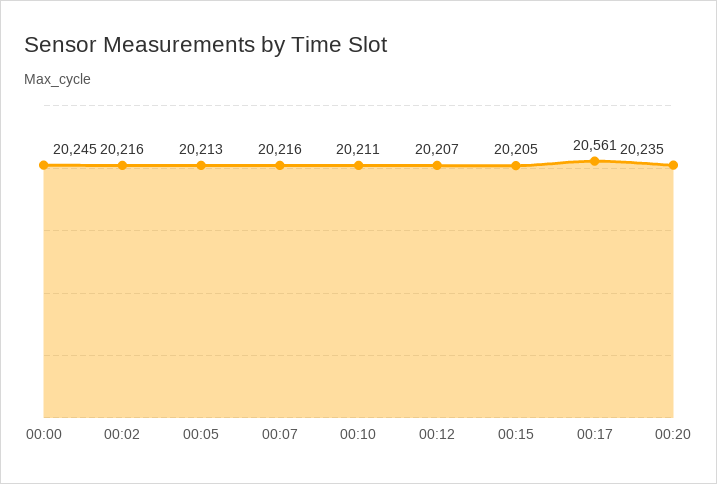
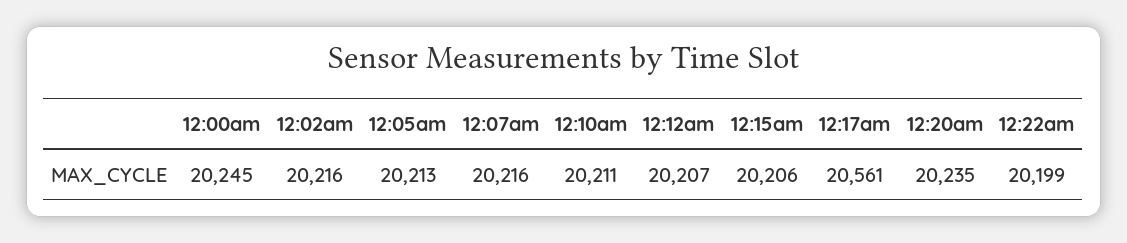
00:15: 20205 -> 20206
12:22am: none -> 20199

